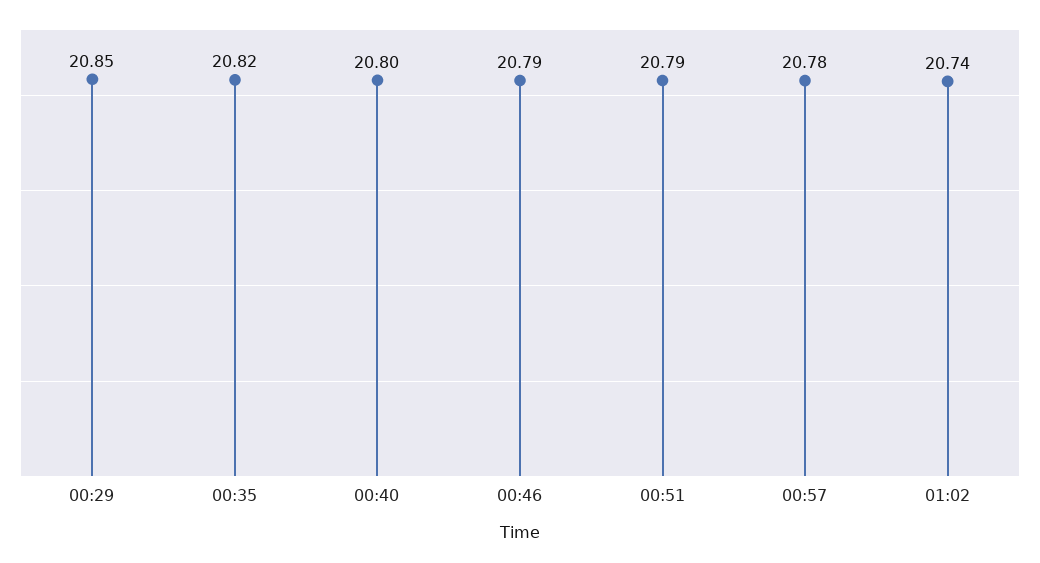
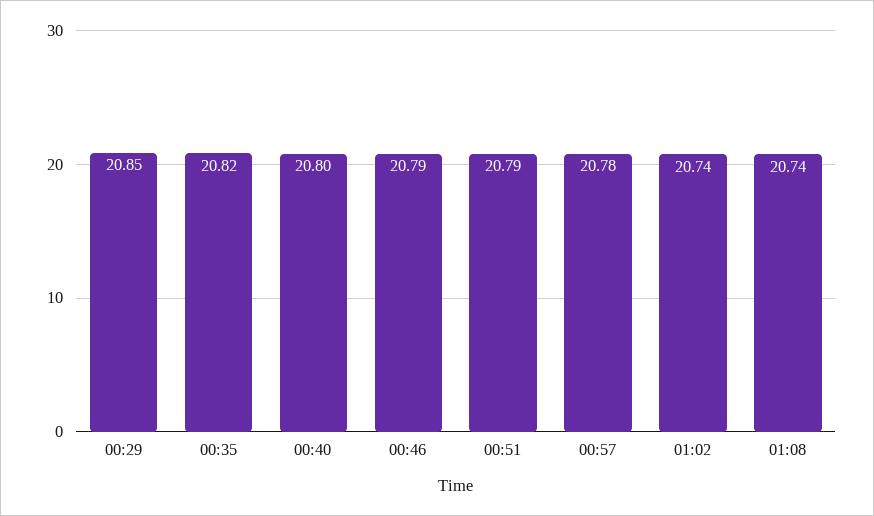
01:08: none -> 20.74

